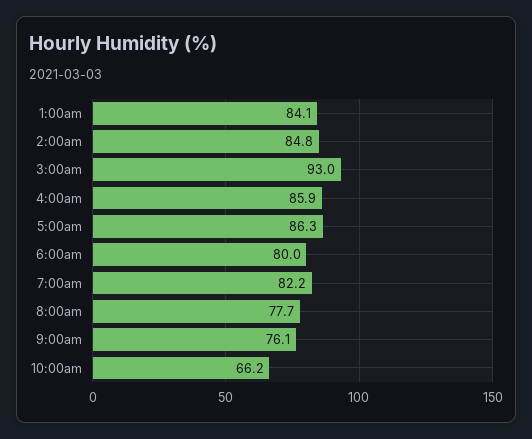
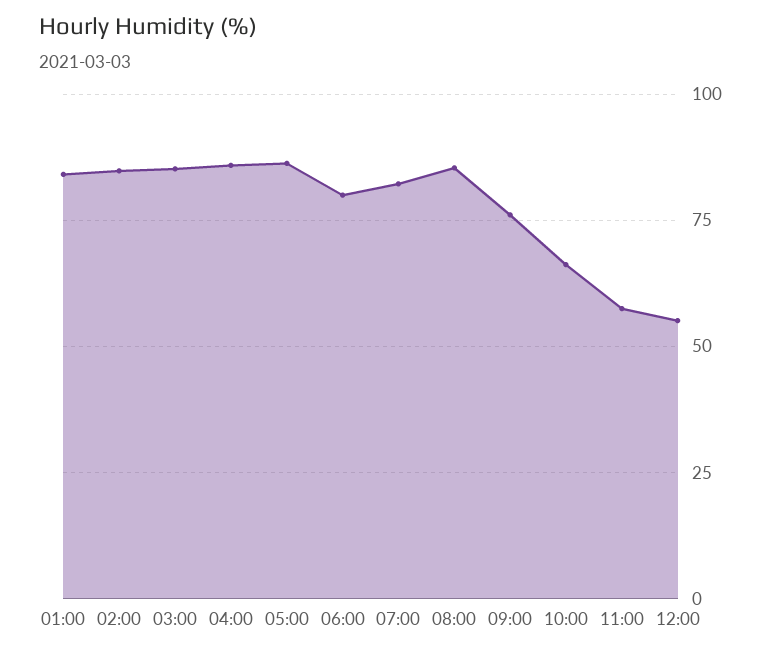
3:00am: 93 -> 85
8:00am: 77.7 -> 85
11:00: none -> 57.5
12:00: none -> 55

